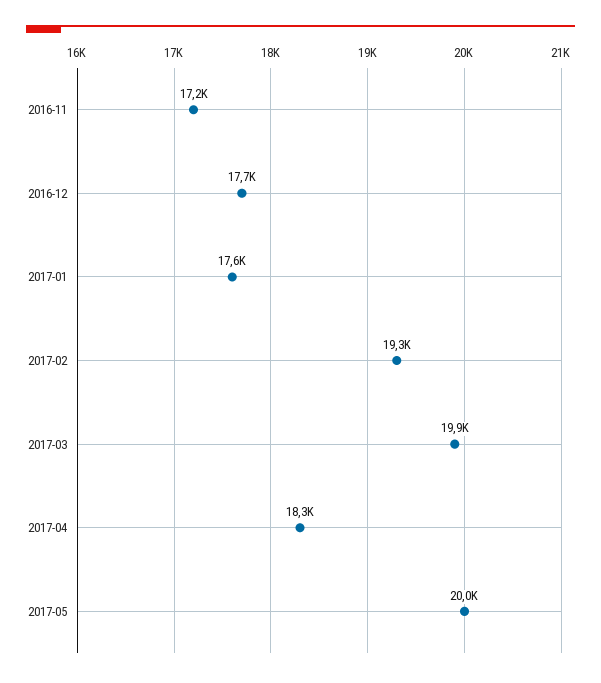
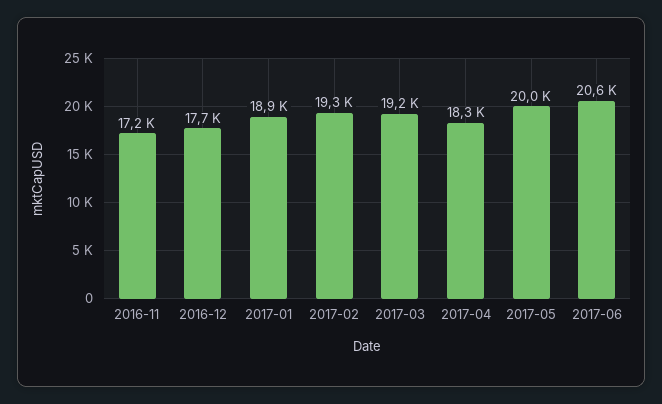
2017-01: 17600 -> 18900
2017-03: 19900 -> 19200
2017-06: none -> 20600

